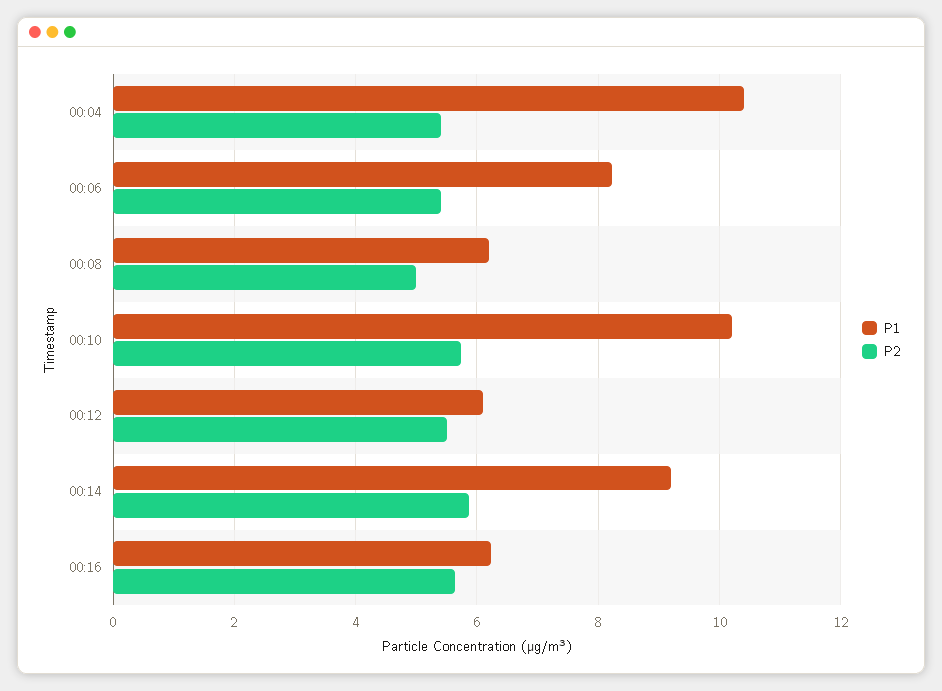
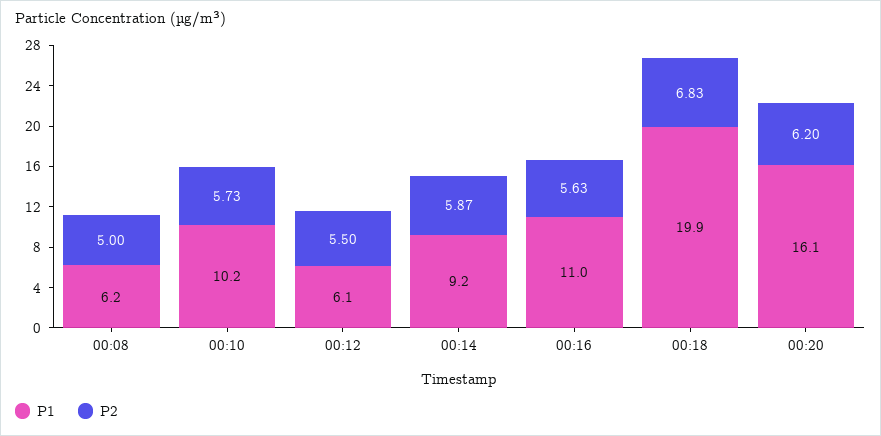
P1, 00:04: 10.4 -> none
P2, 00:04: 5.4 -> none
P1, 00:06: 8.2 -> none
P2, 00:06: 5.4 -> none
P1, 00:16: 6.2 -> 11
P1, 00:18: none -> 19.9
P2, 00:18: none -> 6.83
P1, 00:20: none -> 16.1
P2, 00:20: none -> 6.2

